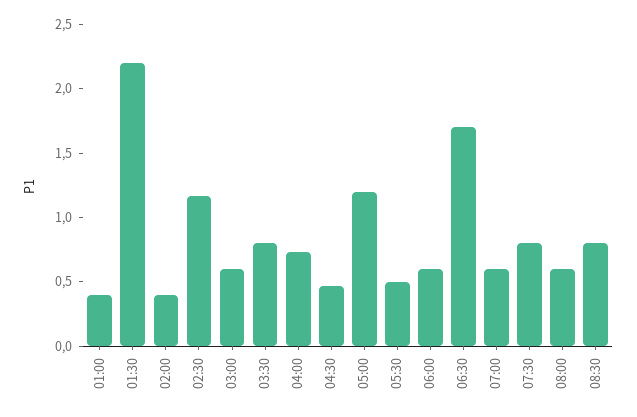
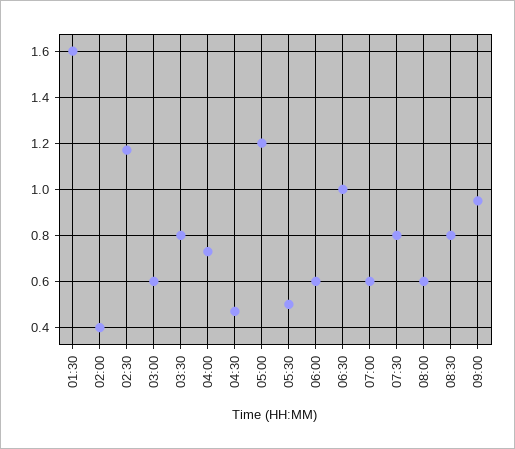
01:00: 0.4 -> none
01:30: 2.2 -> 1.6
06:30: 1.7 -> 1
09:00: none -> 0.95

